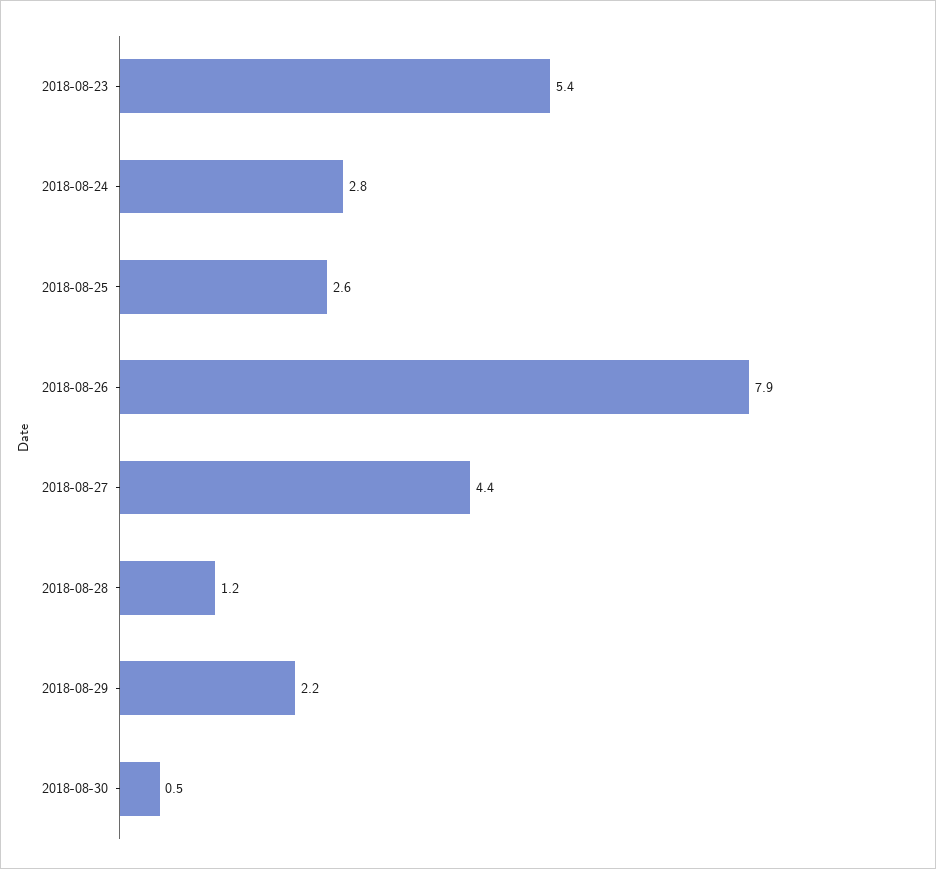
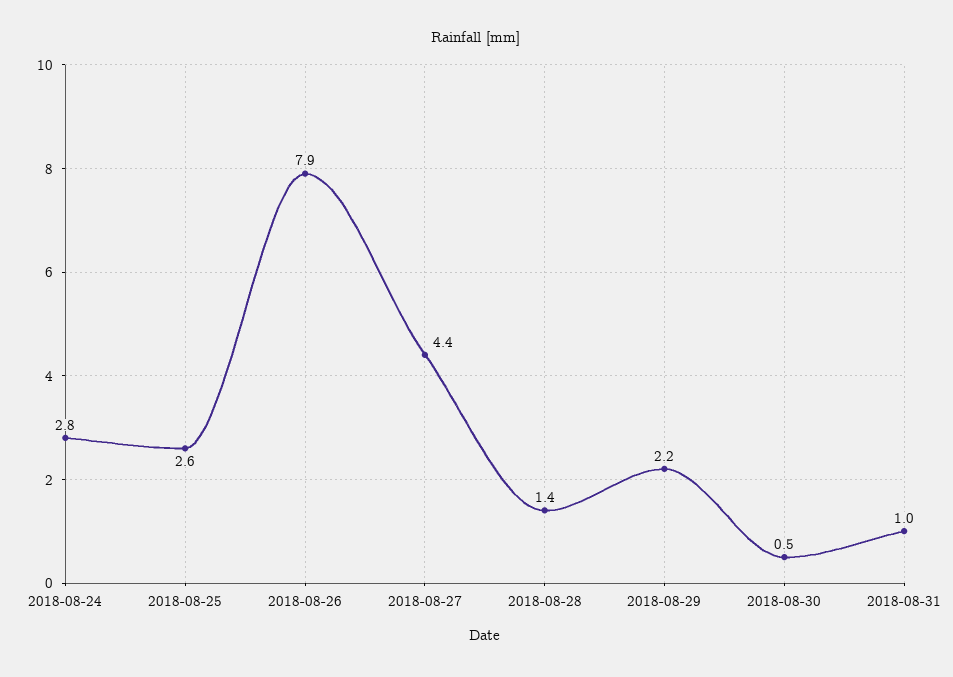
2018-08-23: 5.4 -> none
2018-08-28: 1.2 -> 1.4
2018-08-31: none -> 1

